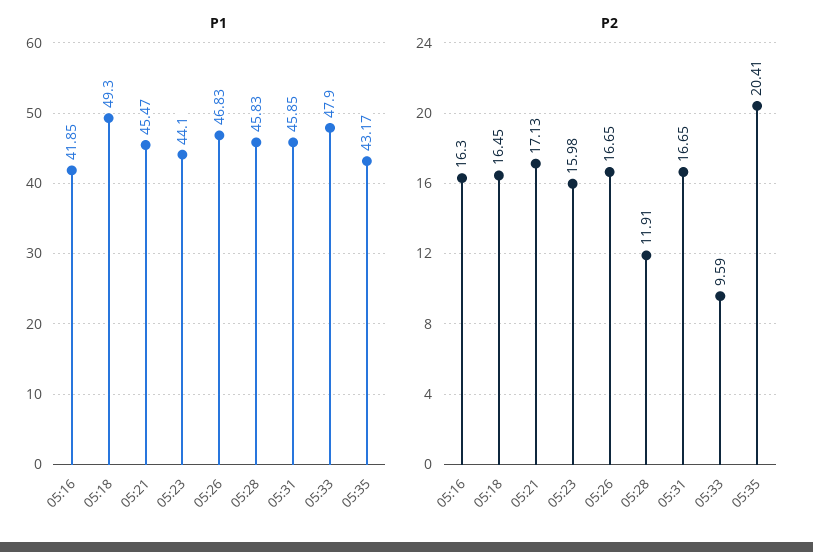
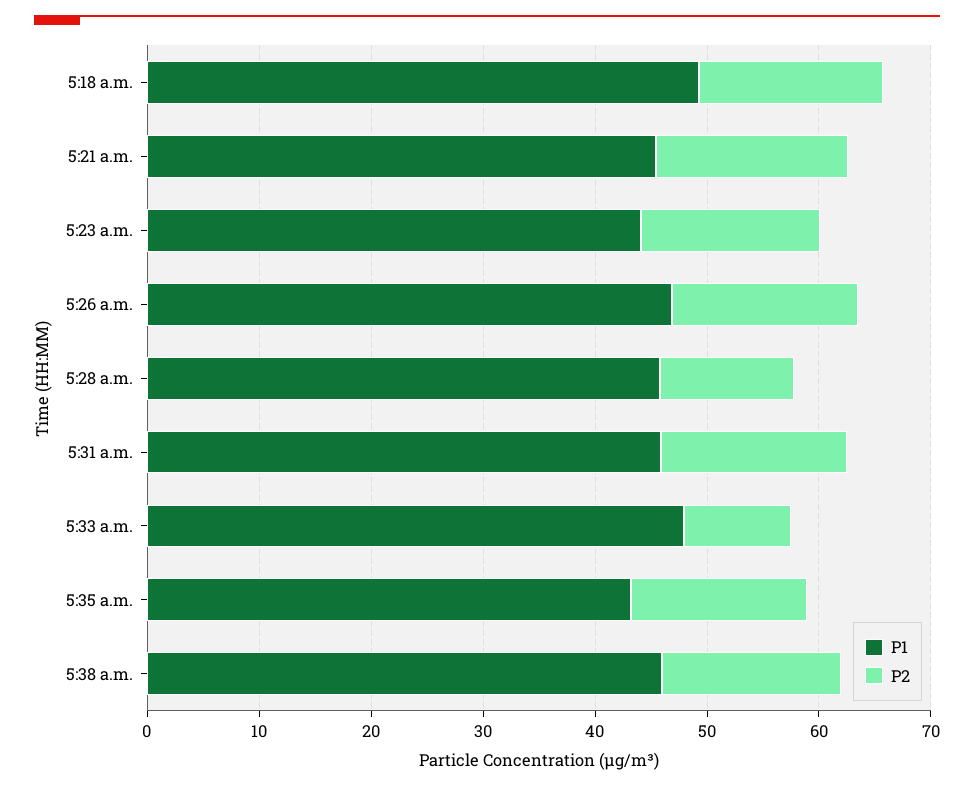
P1, 05:16: 41.85 -> none
P2, 05:16: 16.3 -> none
P2, 05:35: 20.41 -> 16
P1, 5:38 a.m.: none -> 46
P2, 5:38 a.m.: none -> 16

